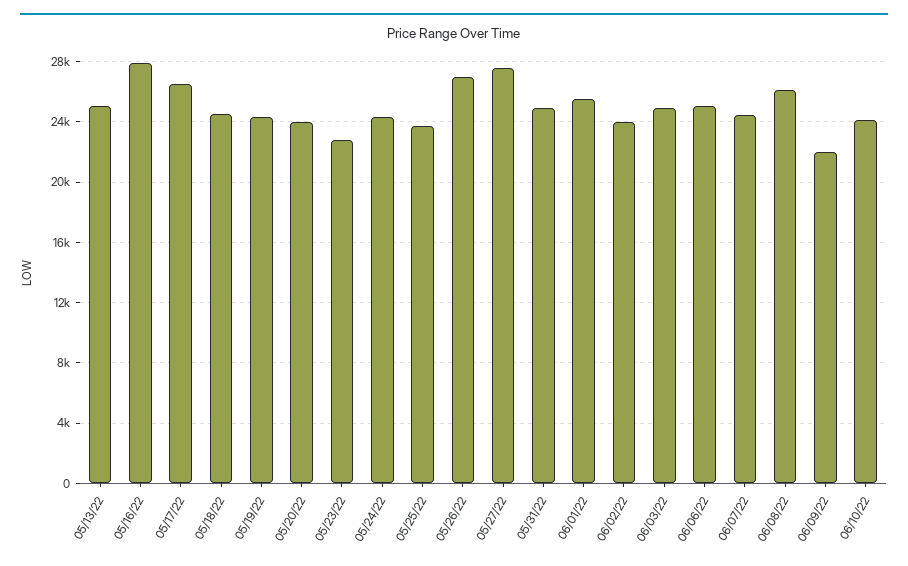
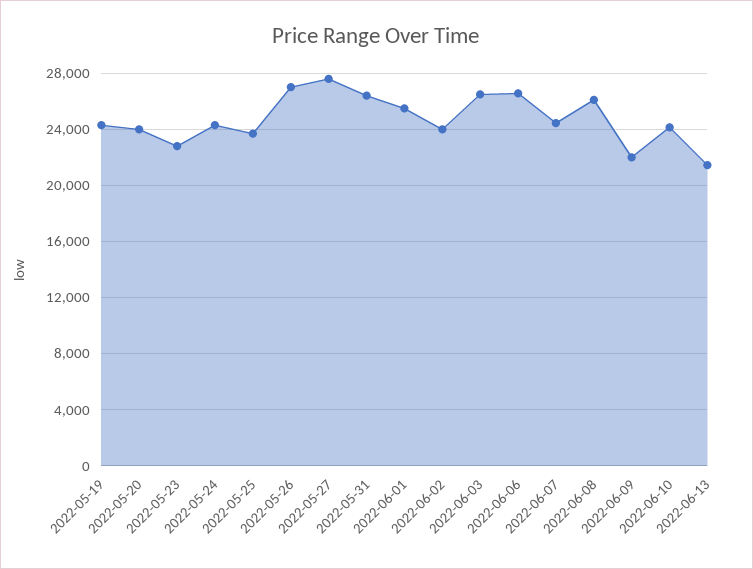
05/13/22: 25000 -> none
05/16/22: 28000 -> none
05/17/22: 26500 -> none
05/18/22: 24500 -> none
05/31/22: 25000 -> 26500
06/03/22: 25000 -> 26500
06/06/22: 25000 -> 26500
2022-06-13: none -> 21500

